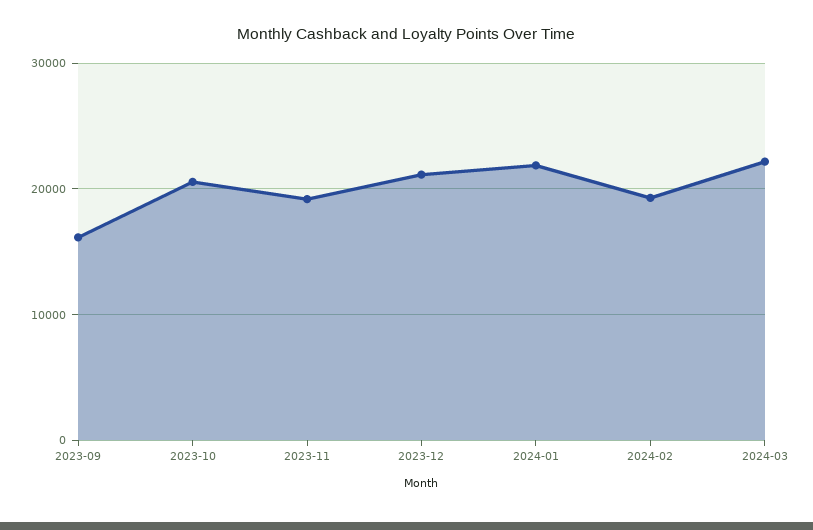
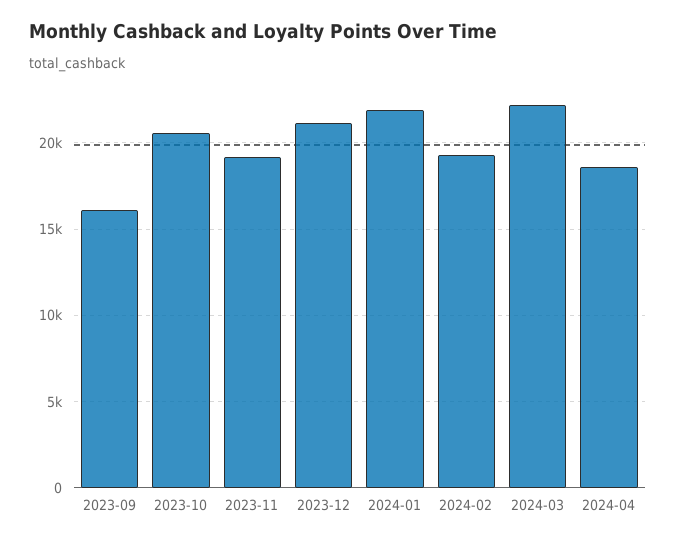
2024-04: none -> 18500

